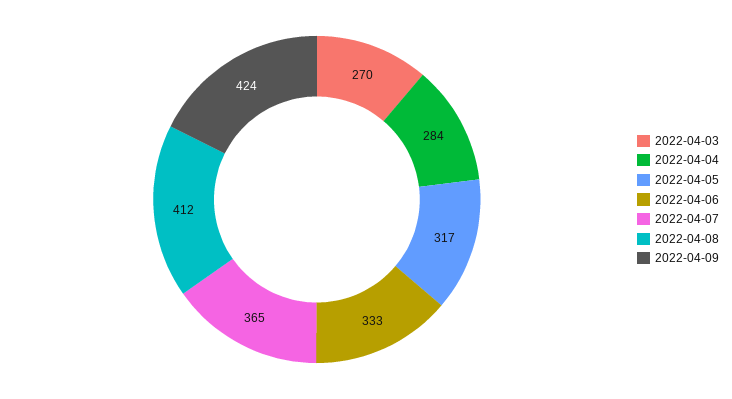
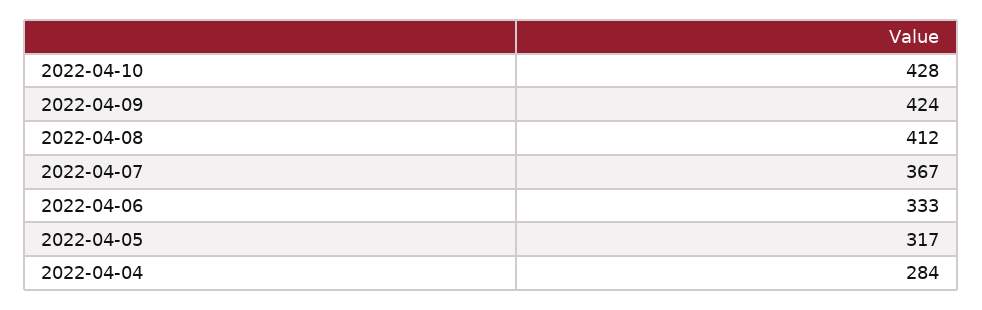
2022-04-03: 270 -> none
2022-04-07: 365 -> 367
2022-04-10: none -> 428

